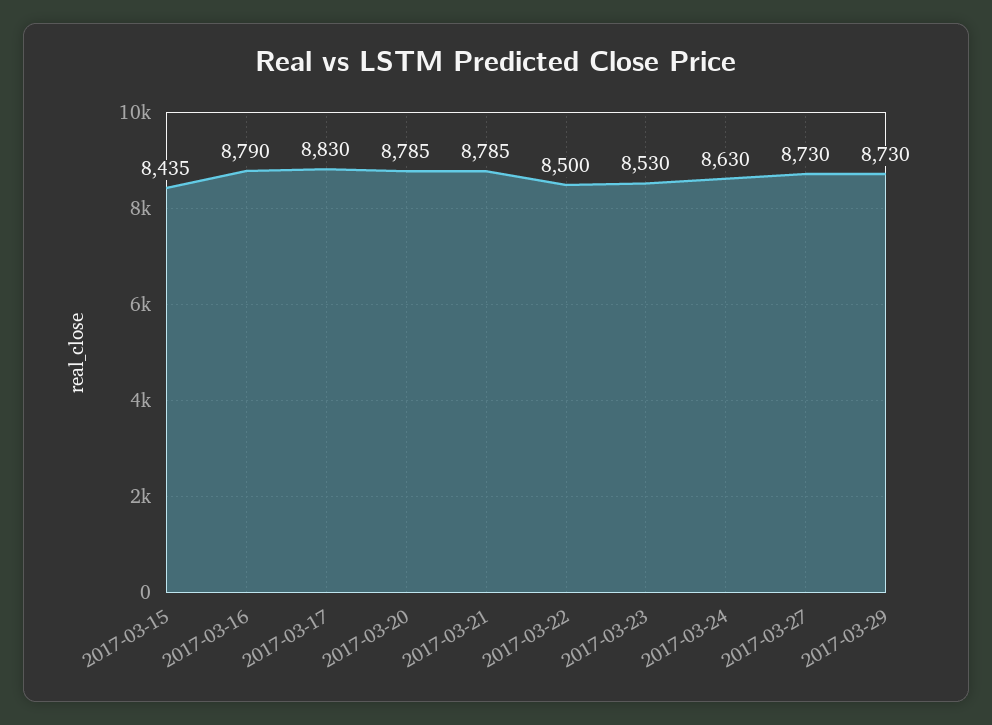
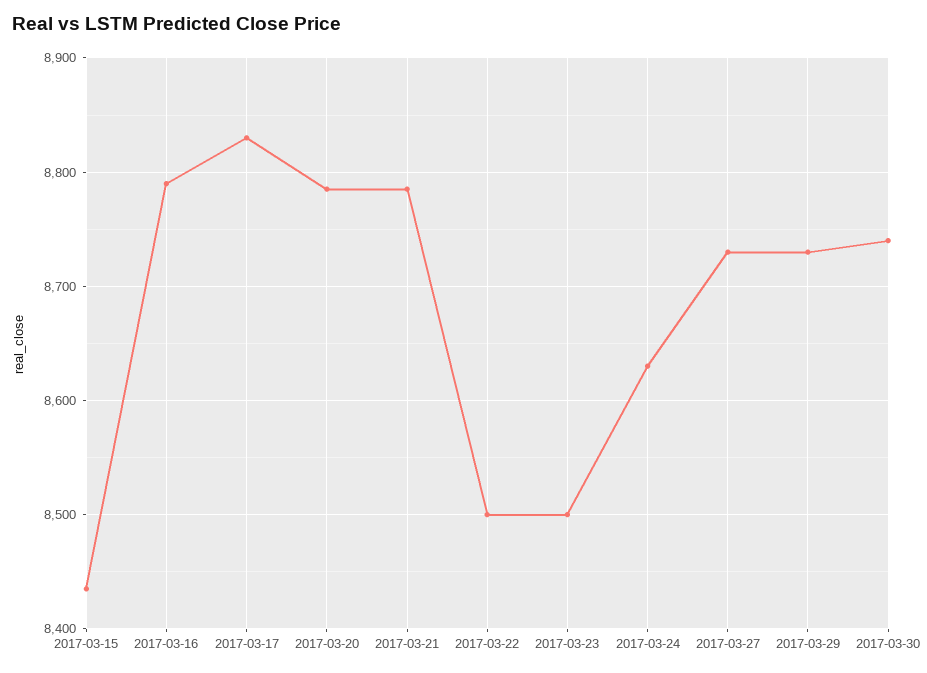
2017-03-23: 8530 -> 8500
2017-03-30: none -> 8740

